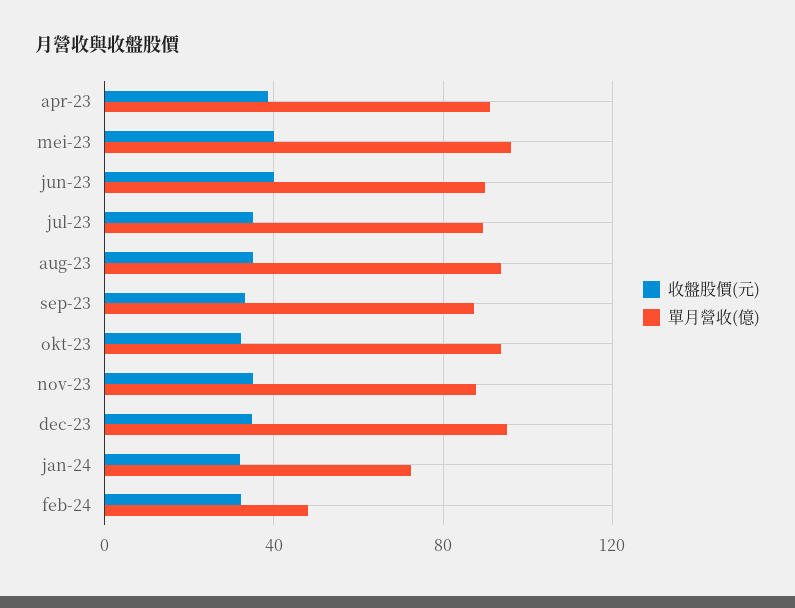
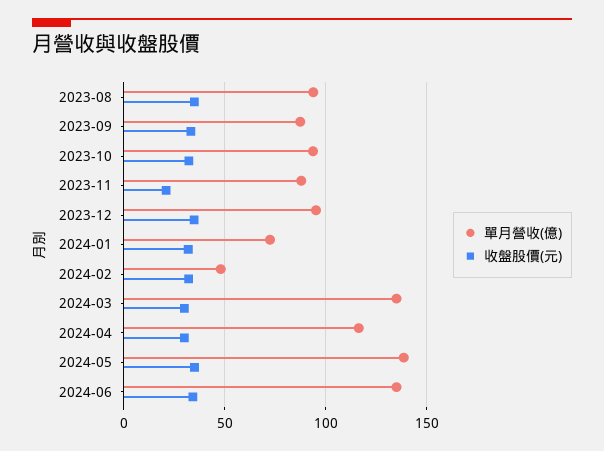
收盤股價(元), apr-23: 40 -> none
單月營收(億), apr-23: 90 -> none
收盤股價(元), mei-23: 40 -> none
單月營收(億), mei-23: 95 -> none
收盤股價(元), jun-23: 40 -> none
單月營收(億), jun-23: 90 -> none
收盤股價(元), jul-23: 35 -> none
單月營收(億), jul-23: 90 -> none
收盤股價(元), nov-23: 35 -> 20
單月營收(億), 2024-03: none -> 135
收盤股價(元), 2024-03: none -> 30
單月營收(億), 2024-04: none -> 115
收盤股價(元), 2024-04: none -> 30
單月營收(億), 2024-05: none -> 140
收盤股價(元), 2024-05: none -> 35
單月營收(億), 2024-06: none -> 135
收盤股價(元), 2024-06: none -> 35

